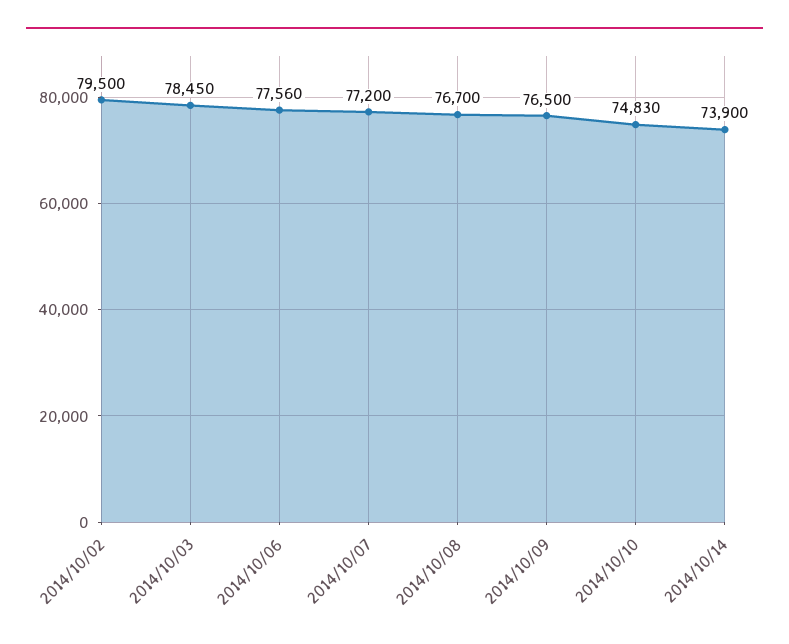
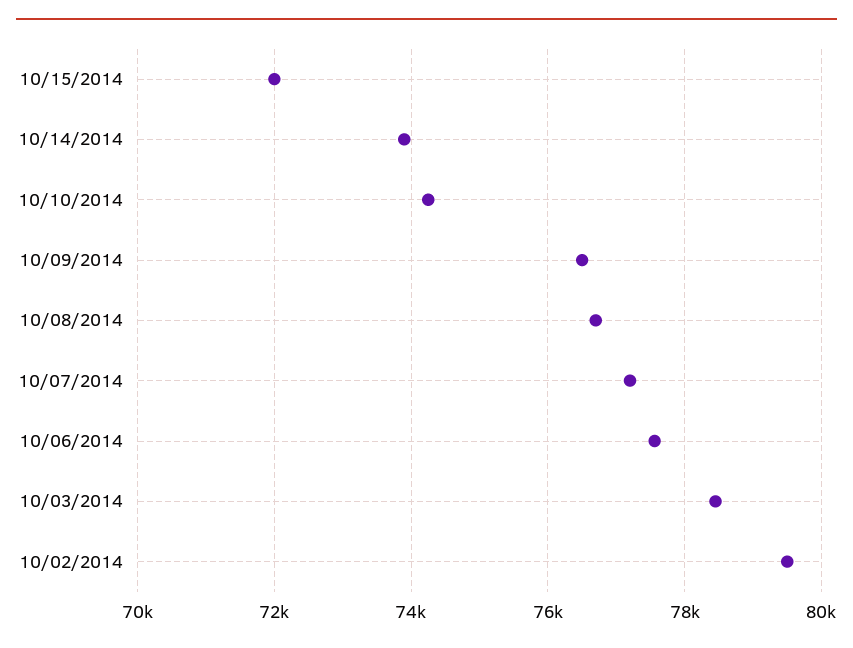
2014/10/10: 74830 -> 74200
10/15/2014: none -> 72000

